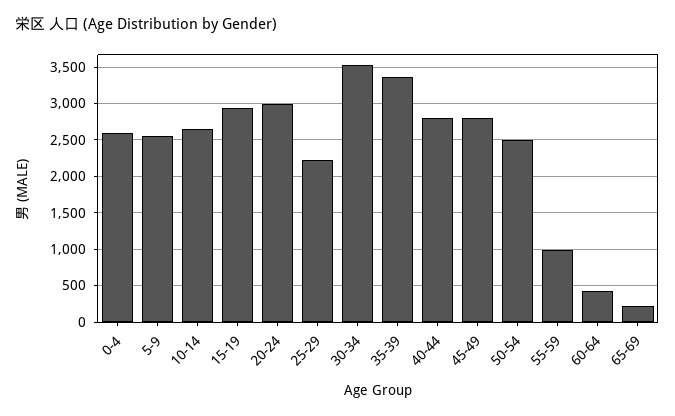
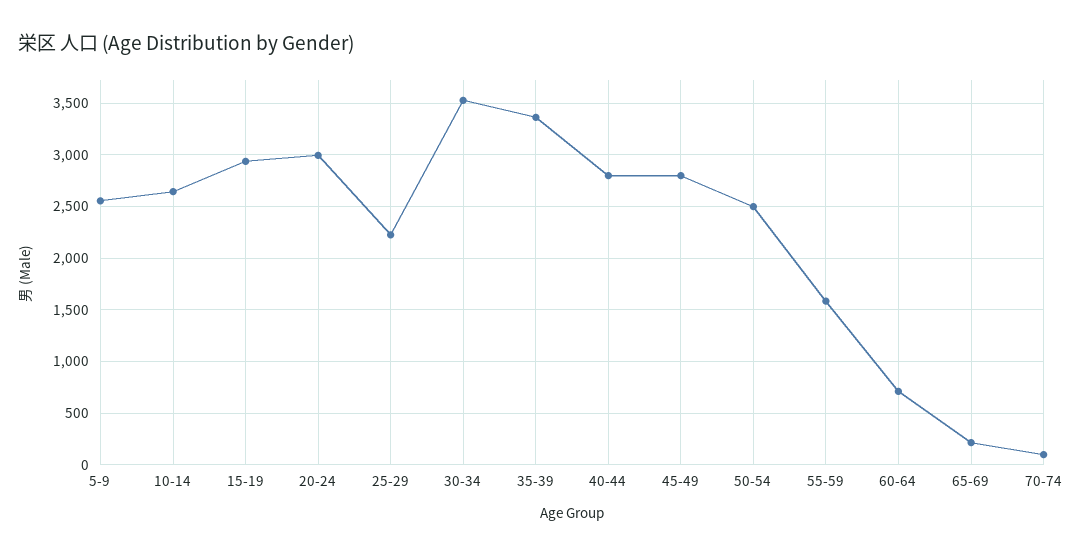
0-4: 2600 -> none
55-59: 1000 -> 1600
60-64: 400 -> 700
70-74: none -> 100

